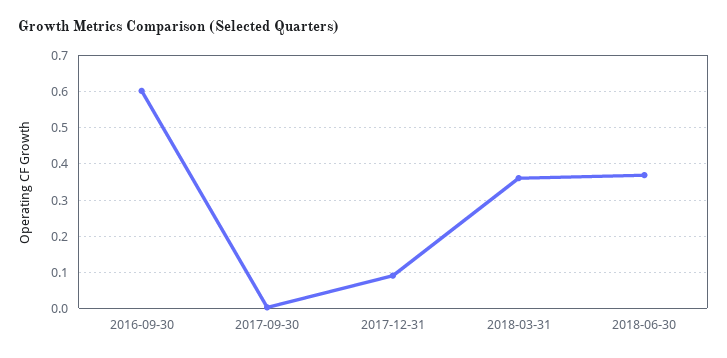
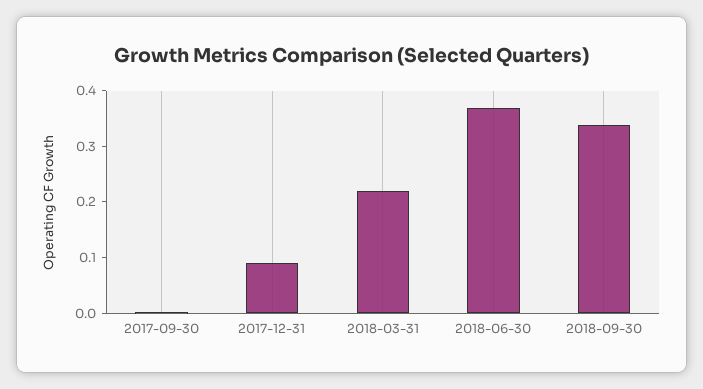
2016-09-30: 0.6 -> none
2018-03-31: 0.36 -> 0.22
2018-09-30: none -> 0.34

